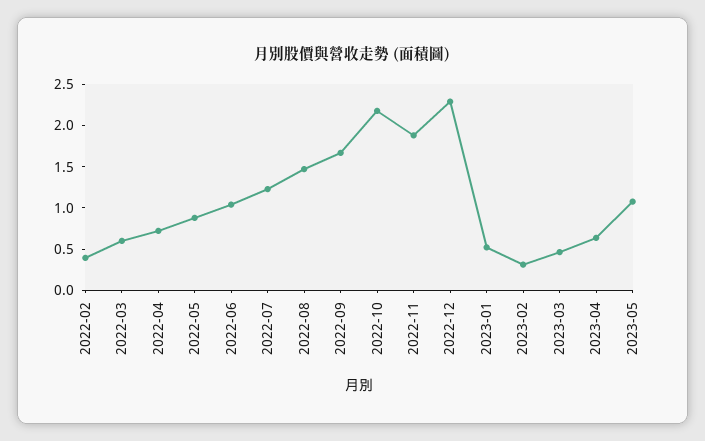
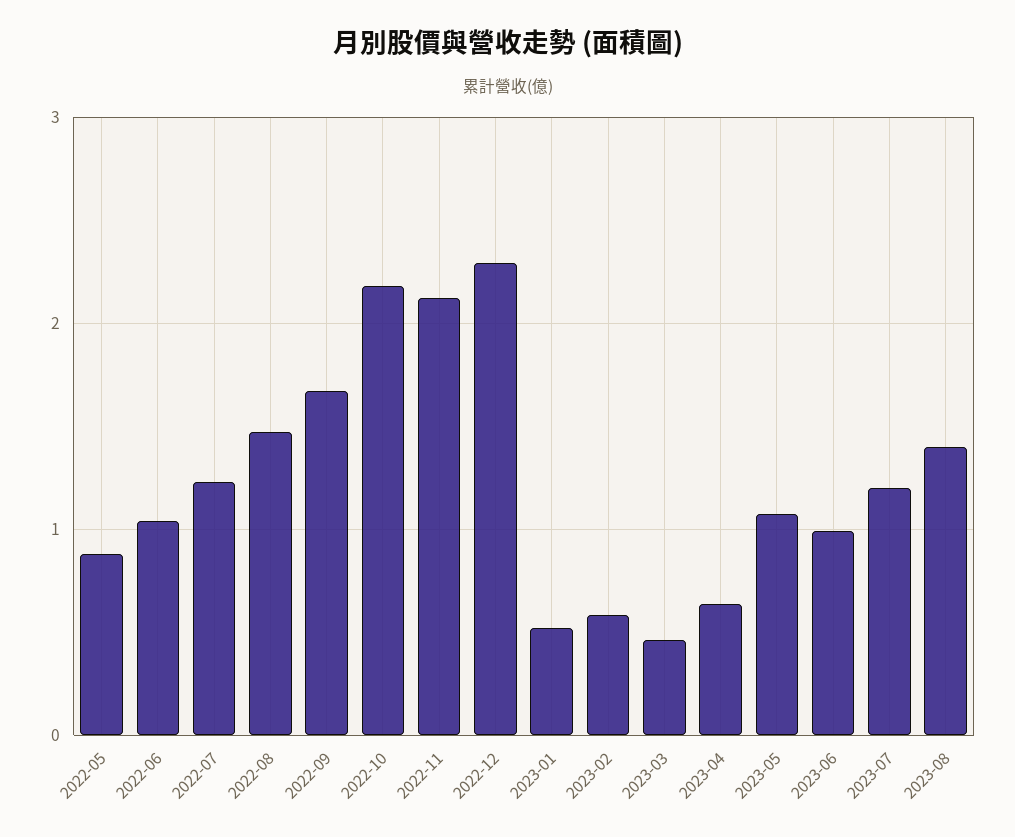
2022-02: 0.4 -> none
2022-03: 0.6 -> none
2022-04: 0.7 -> none
2022-11: 1.9 -> 2.1
2023-02: 0.3 -> 0.6
2023-06: none -> 1
2023-07: none -> 1.2
2023-08: none -> 1.4

